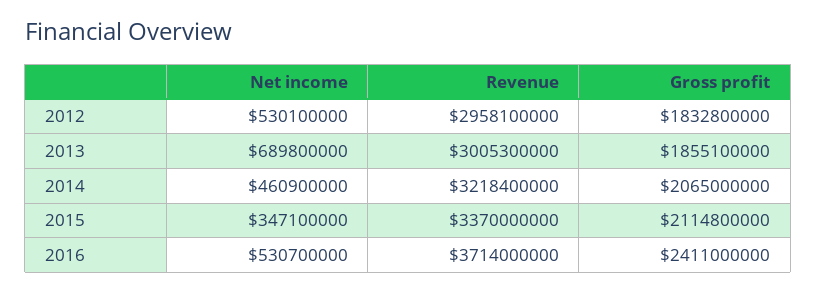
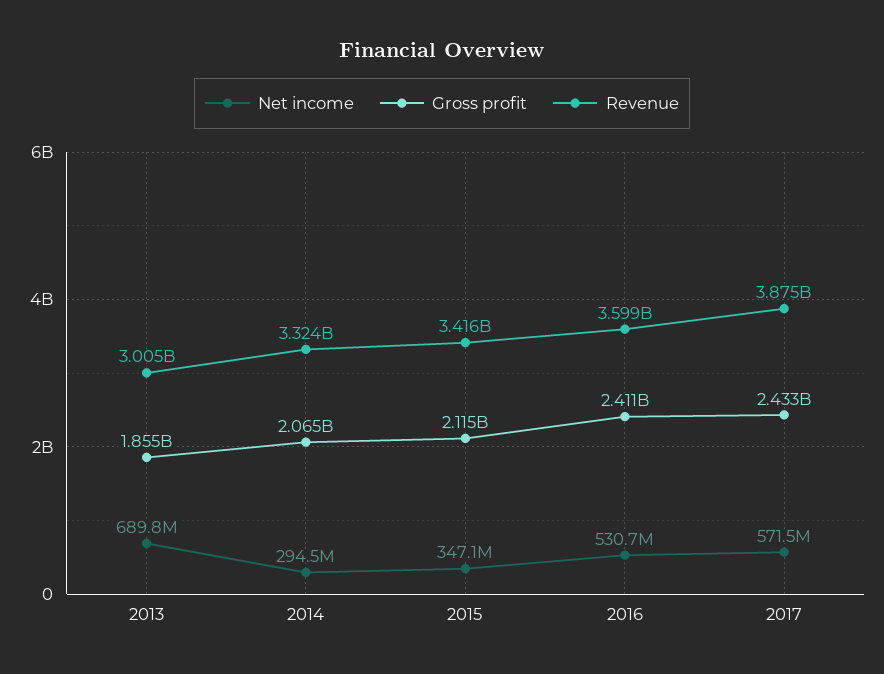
Net income, 2012: 530100000 -> none
Revenue, 2012: 2958100000 -> none
Gross profit, 2012: 1832800000 -> none
Net income, 2014: 460900000 -> 294500000
Revenue, 2014: 3218400000 -> 3324000000
Revenue, 2015: 3370000000 -> 3416000000
Revenue, 2016: 3714000000 -> 3599000000
Net income, 2017: none -> 571500000
Gross profit, 2017: none -> 2433000000
Revenue, 2017: none -> 3875000000

